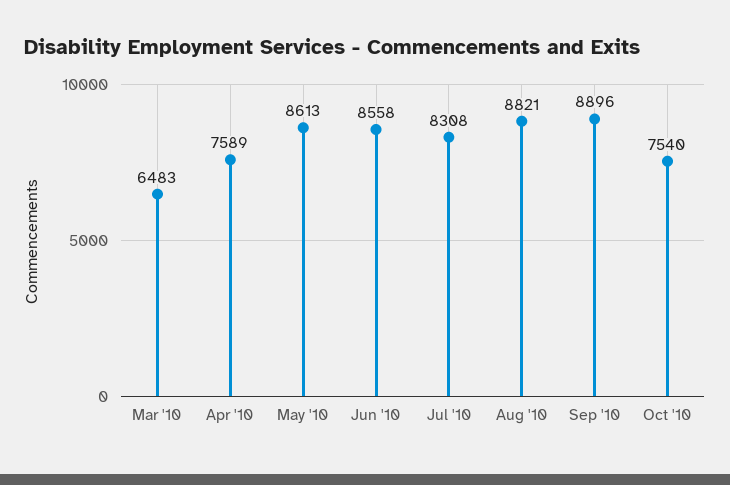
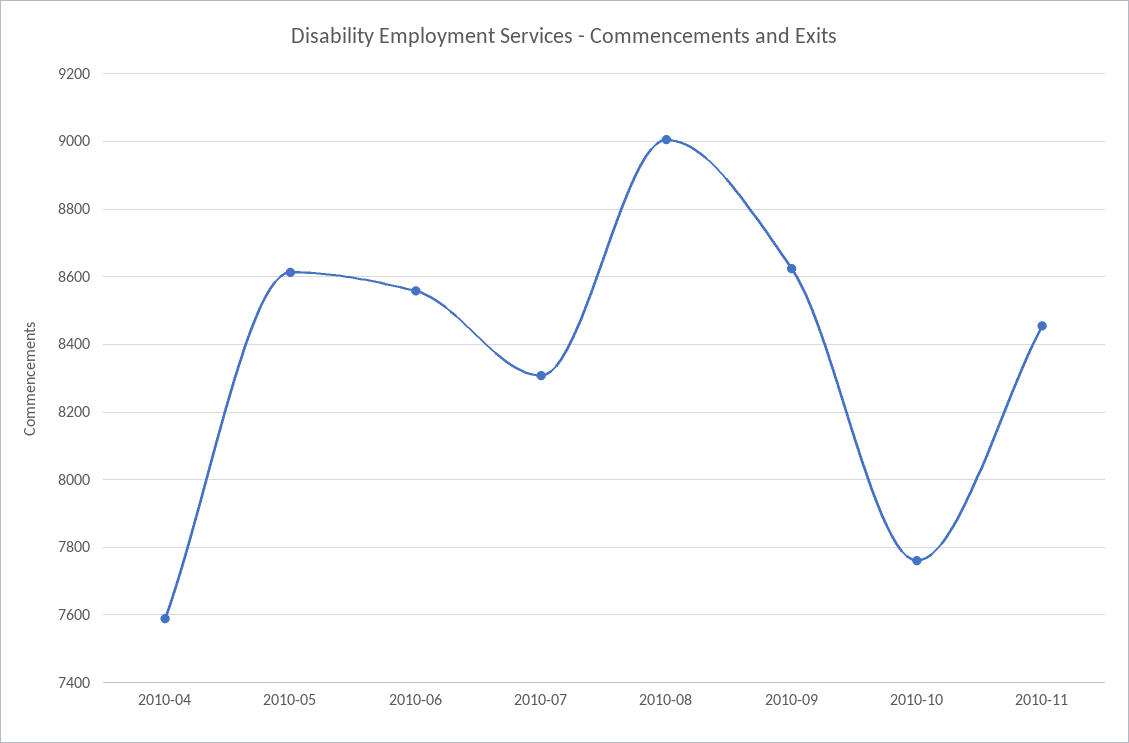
Mar '10: 6483 -> none
Aug '10: 8821 -> 9000
Sep '10: 8896 -> 8620
Oct '10: 7540 -> 7760
2010-11: none -> 8460

